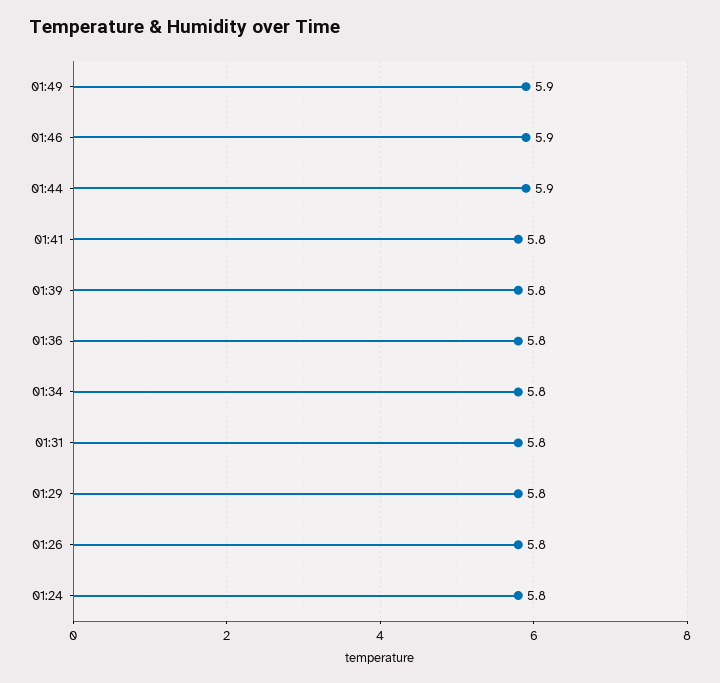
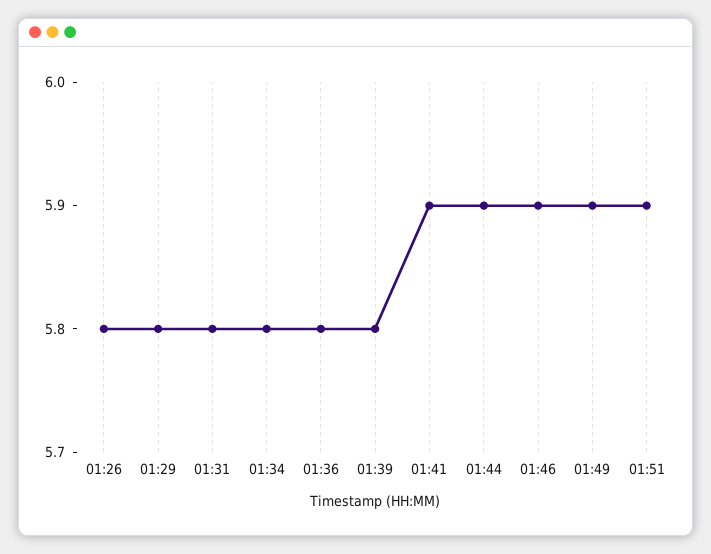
01:41: 5.8 -> 5.9
01:24: 5.8 -> none
01:51: none -> 5.9

